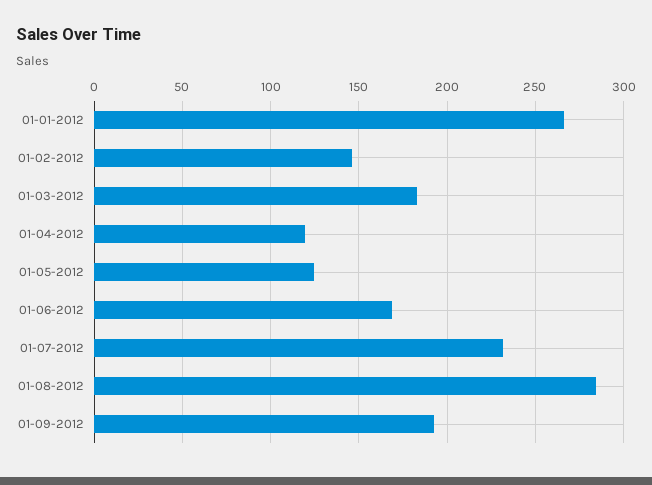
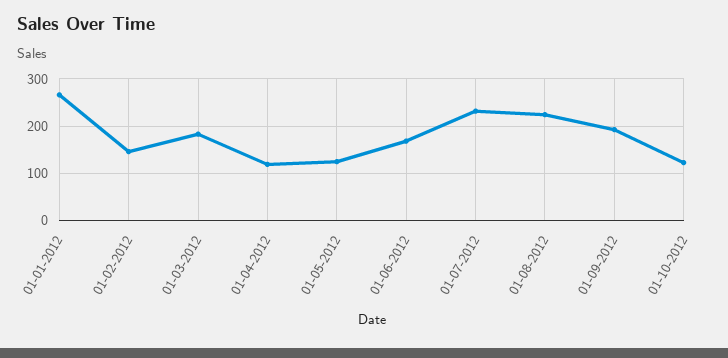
01-08-2012: 285 -> 220
01-10-2012: none -> 120

